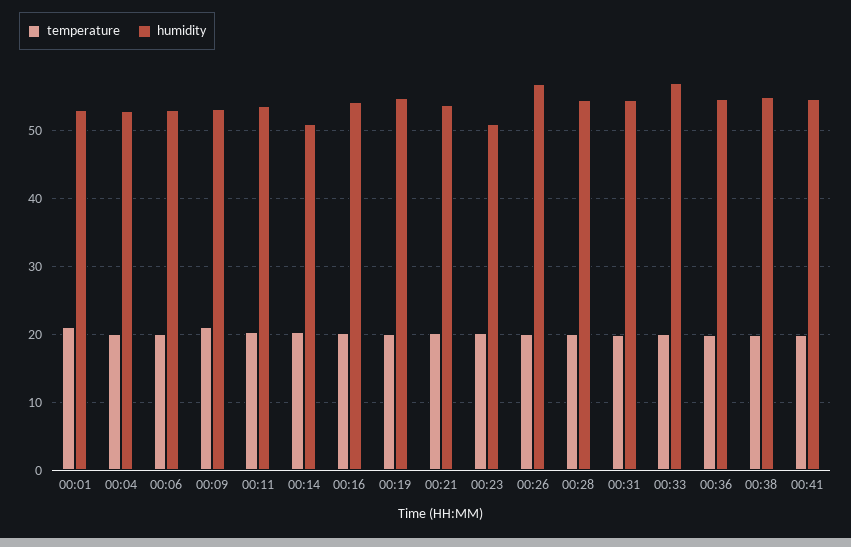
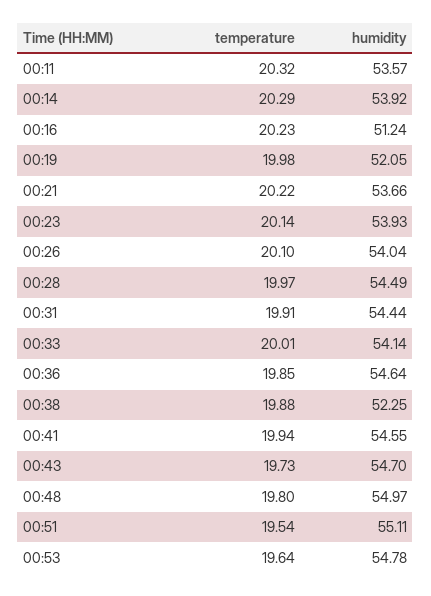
temperature, 00:01: 21 -> none
humidity, 00:01: 53 -> none
temperature, 00:04: 20 -> none
humidity, 00:04: 53 -> none
temperature, 00:06: 20 -> none
humidity, 00:06: 53 -> none
temperature, 00:09: 21 -> none
humidity, 00:09: 53 -> none
humidity, 00:14: 51 -> 53.92
humidity, 00:16: 54 -> 51.24
humidity, 00:19: 55 -> 52.05
humidity, 00:23: 51 -> 53.93
humidity, 00:26: 57 -> 54.04
humidity, 00:33: 57 -> 54.14
humidity, 00:38: 55 -> 52.25
temperature, 00:43: none -> 19.73
humidity, 00:43: none -> 54.7
temperature, 00:48: none -> 19.8
humidity, 00:48: none -> 54.97
temperature, 00:51: none -> 19.54
humidity, 00:51: none -> 55.11
temperature, 00:53: none -> 19.64
humidity, 00:53: none -> 54.78

